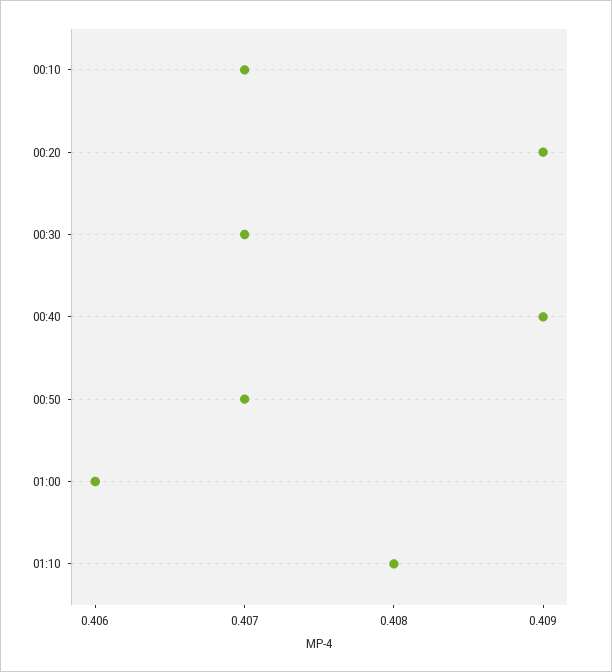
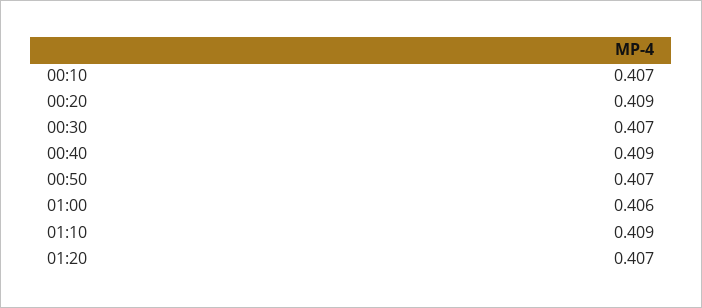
01:10: 0.408 -> 0.409
01:20: none -> 0.407

